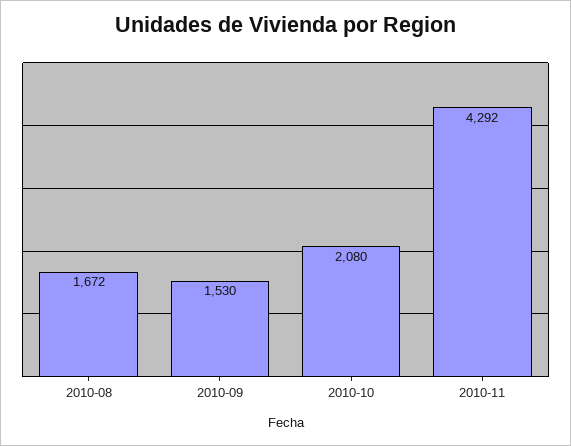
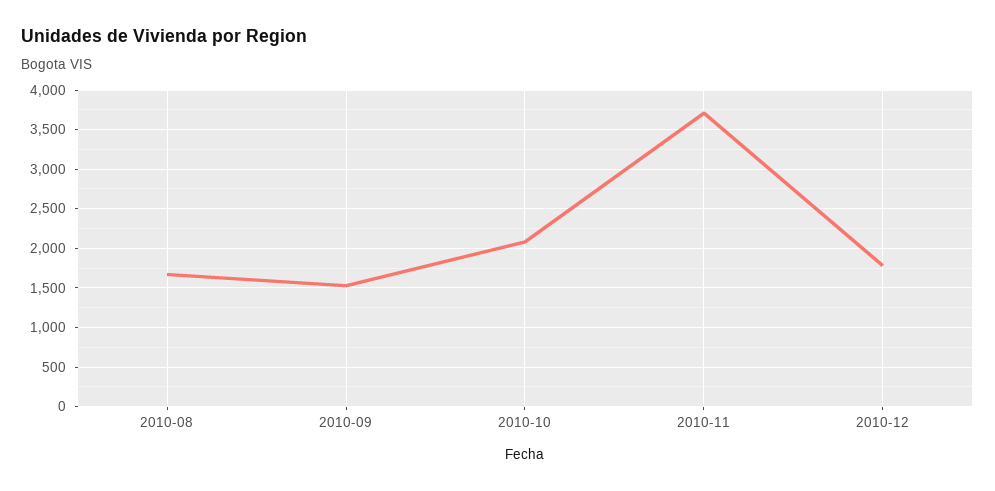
2010-11: 4292 -> 3700
2010-12: none -> 1800

